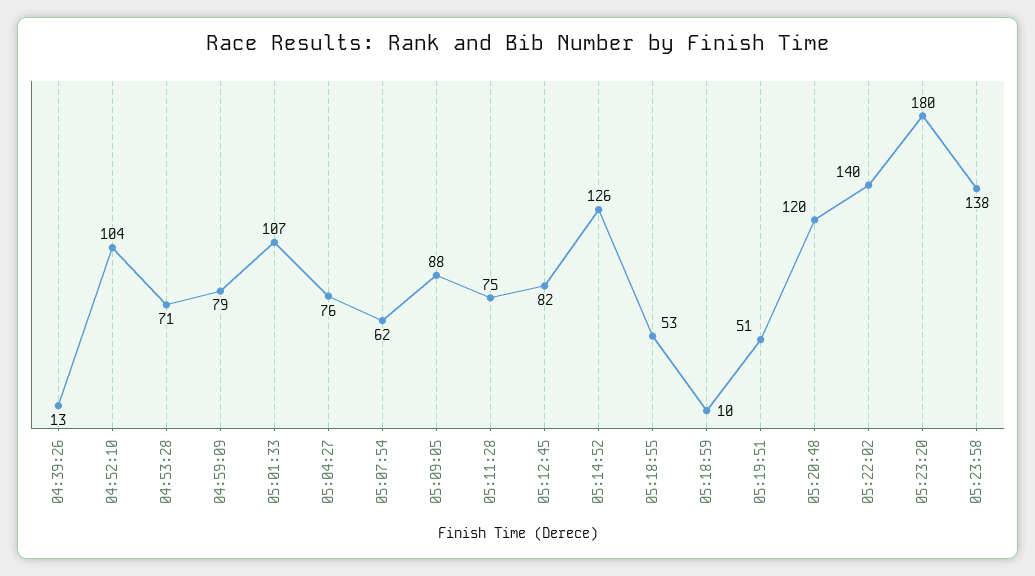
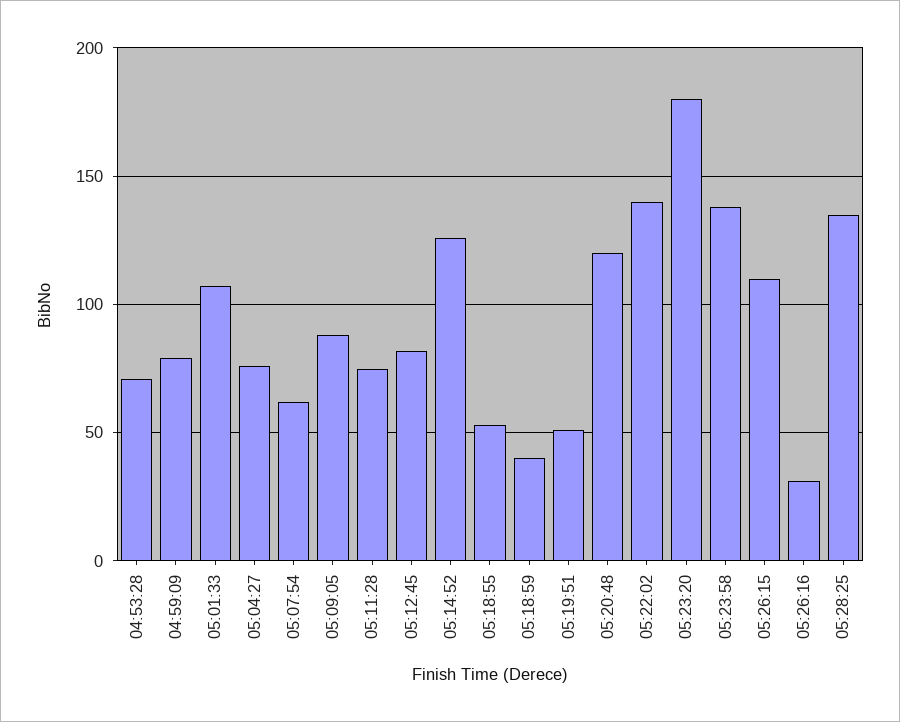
04:39:26: 13 -> none
04:52:10: 104 -> none
05:18:59: 10 -> 40
05:26:15: none -> 110
05:26:16: none -> 30
05:28:25: none -> 135

